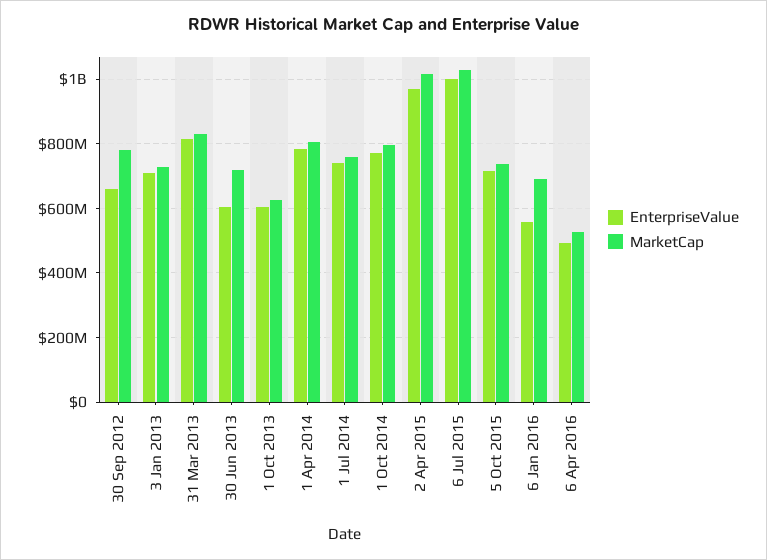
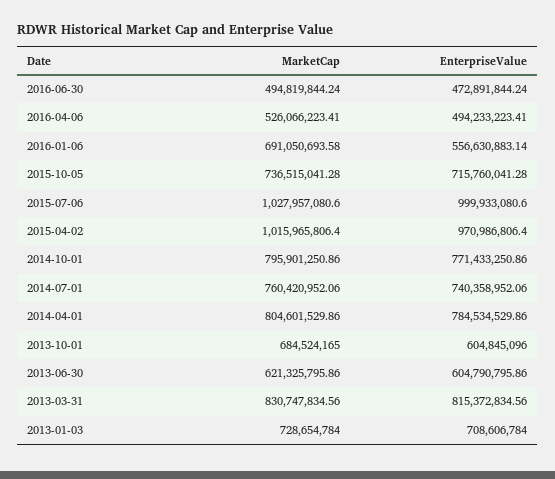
EnterpriseValue, 30 Sep 2012: 660000000 -> none
MarketCap, 30 Sep 2012: 780000000 -> none
MarketCap, 30 Jun 2013: 720000000 -> 621325795.86
MarketCap, 1 Oct 2013: 620000000 -> 684524165
MarketCap, 2016-06-30: none -> 494819844.24
EnterpriseValue, 2016-06-30: none -> 472891844.24

